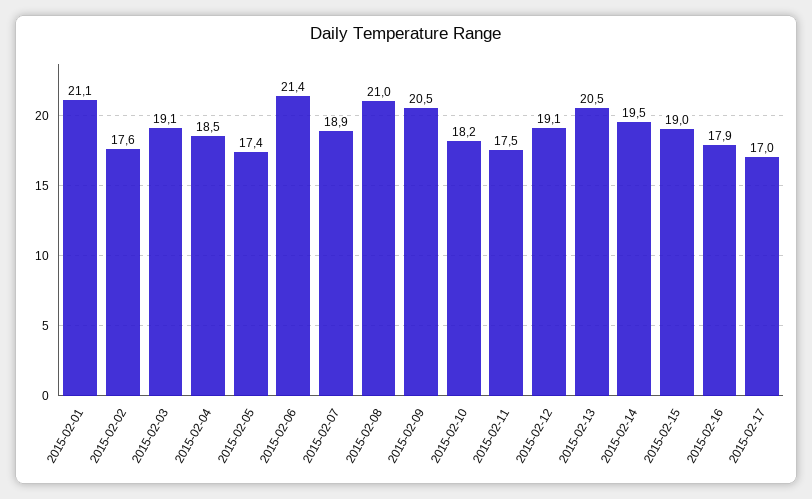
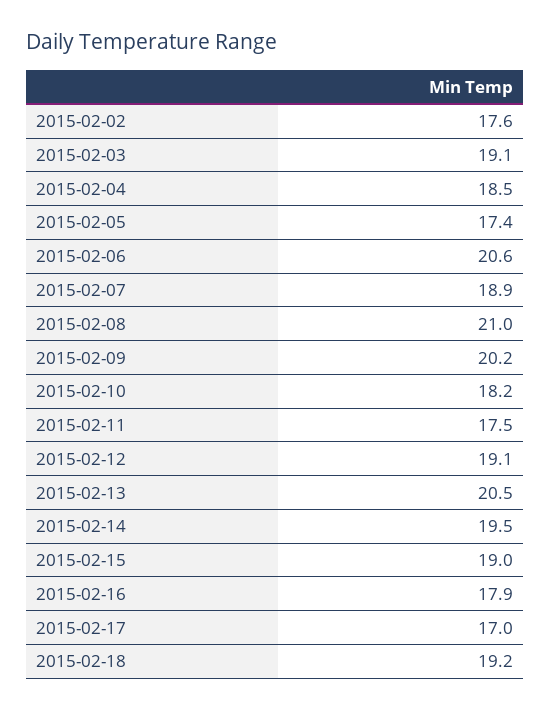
2015-02-01: 21.1 -> none
2015-02-06: 21.4 -> 20.6
2015-02-09: 20.5 -> 20.2
2015-02-18: none -> 19.2

